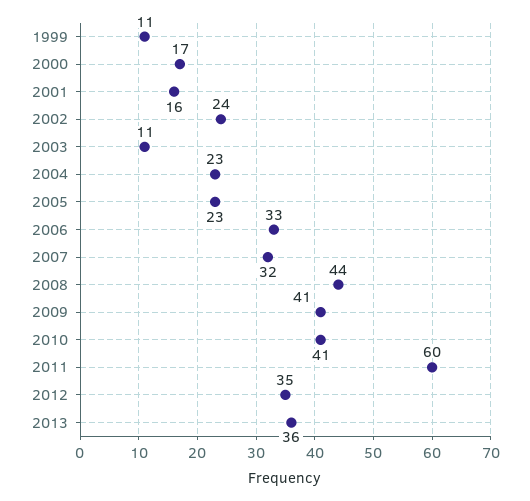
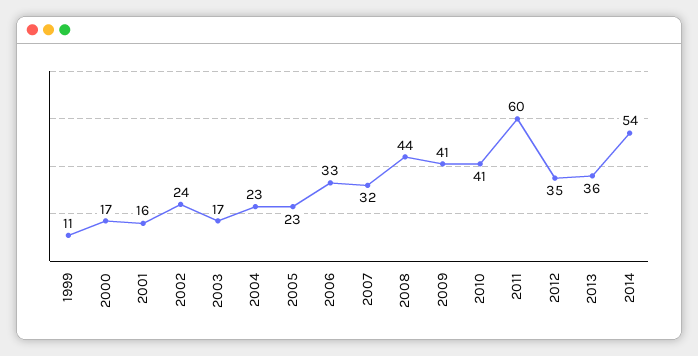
2003: 11 -> 17
2014: none -> 54

